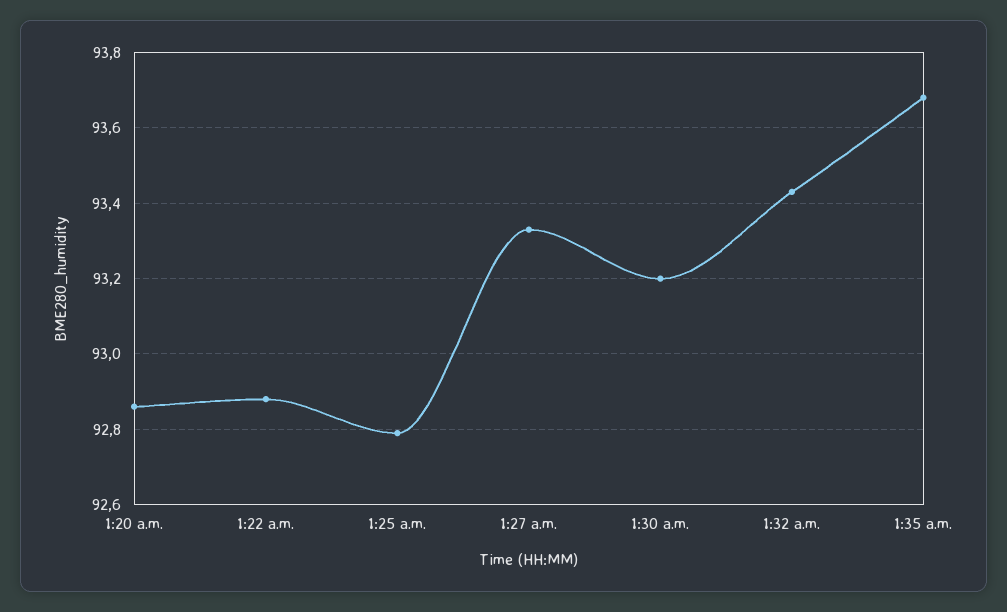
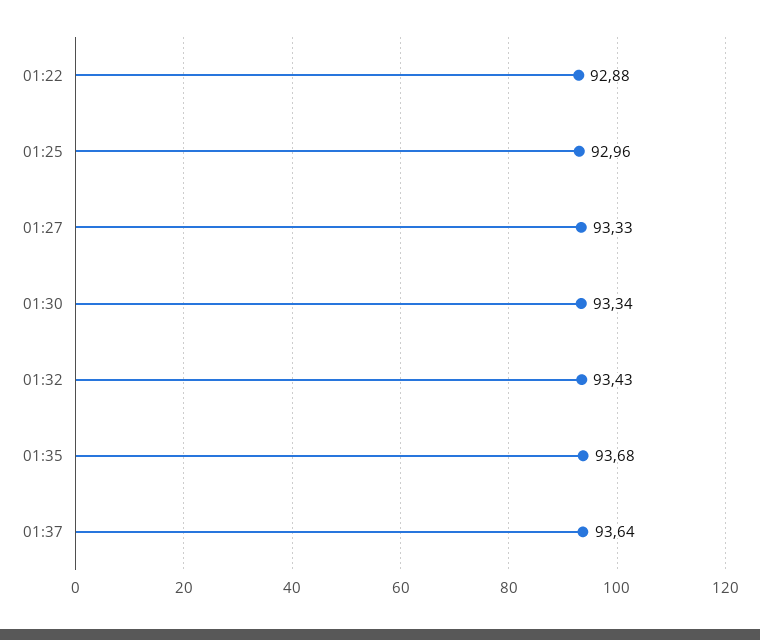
1:20 a.m.: 92.85 -> none
1:25 a.m.: 92.8 -> 92.96
1:30 a.m.: 93.2 -> 93.34
01:37: none -> 93.64

